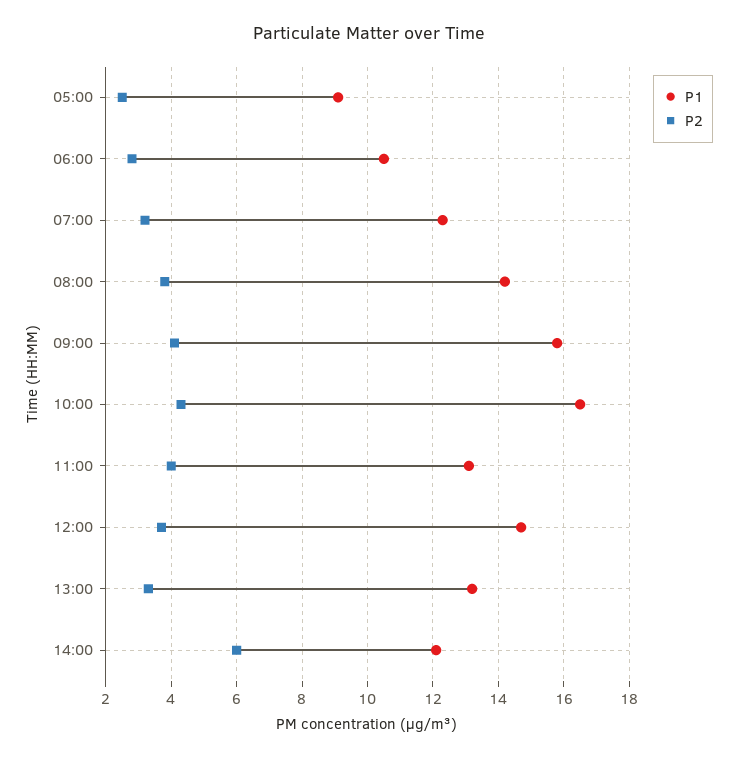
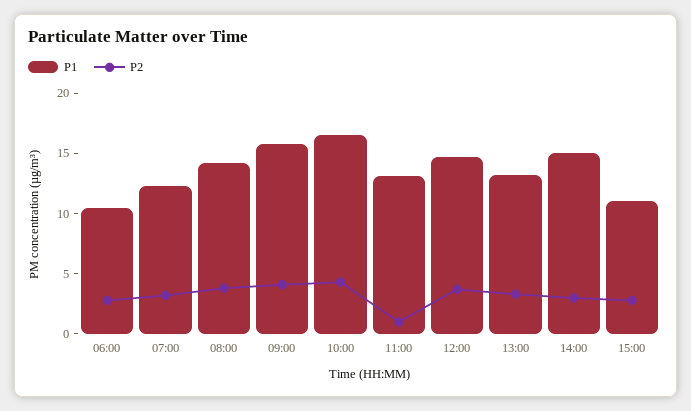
P1, 05:00: 9 -> none
P2, 05:00: 2.5 -> none
P2, 11:00: 4 -> 1
P1, 14:00: 12 -> 15
P2, 14:00: 6 -> 3
P1, 15:00: none -> 11
P2, 15:00: none -> 3

